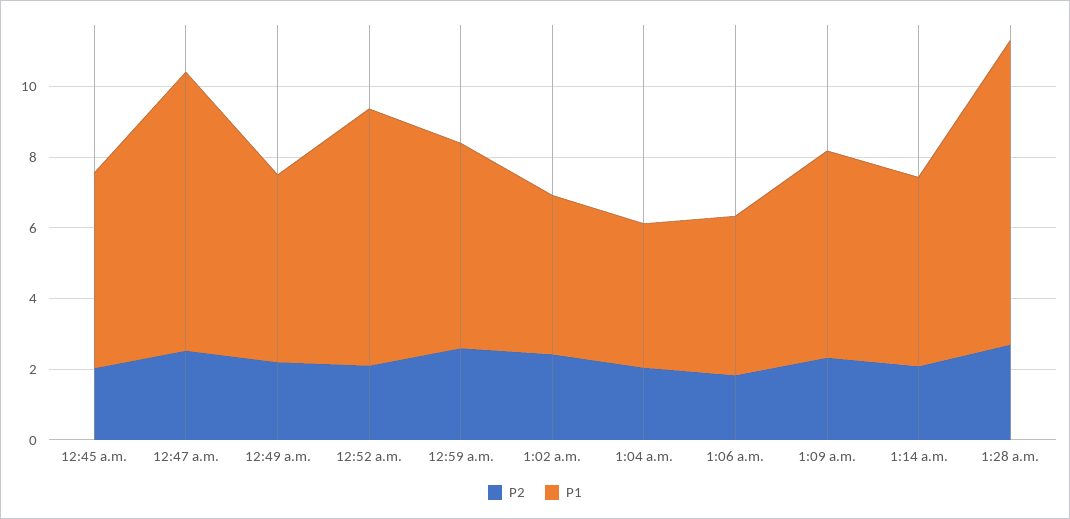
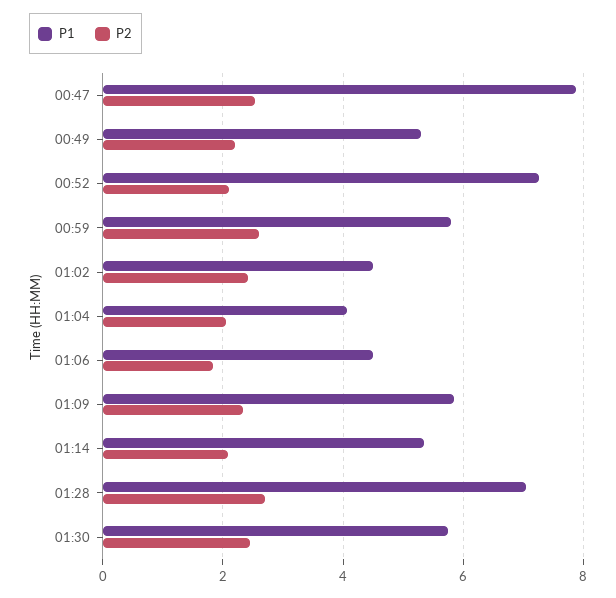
P2, 12:45 a.m.: 2 -> none
P1, 12:45 a.m.: 5.5 -> none
P1, 1:28 a.m.: 8.5 -> 7
P1, 01:30: none -> 5.8
P2, 01:30: none -> 2.4

